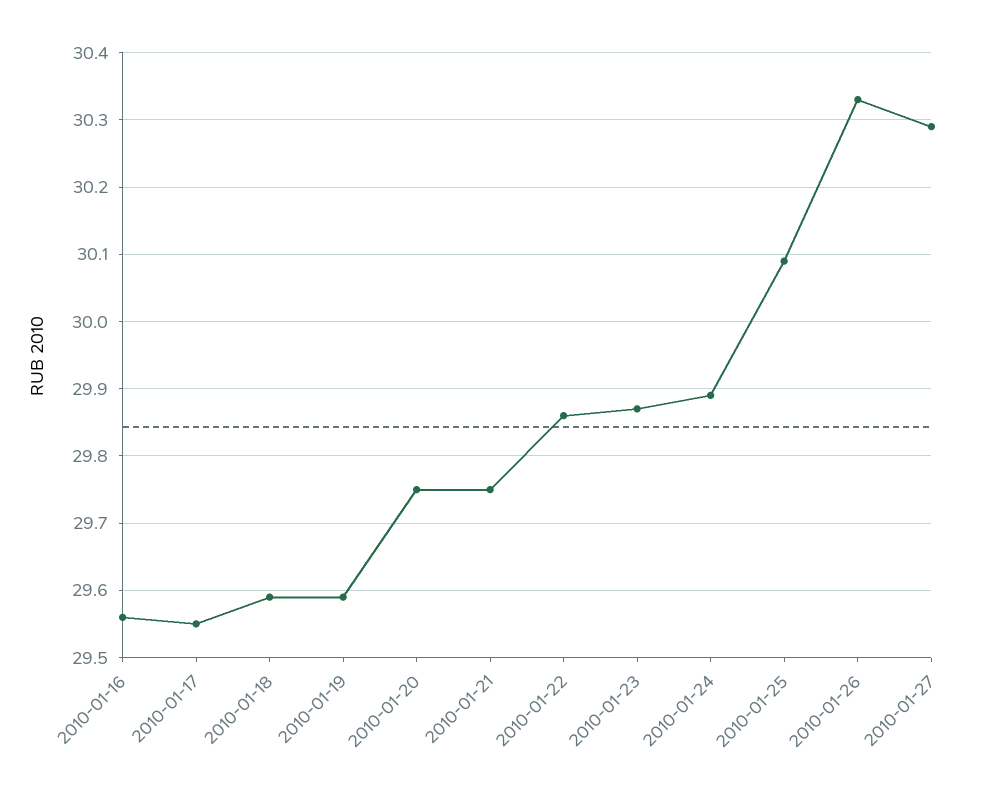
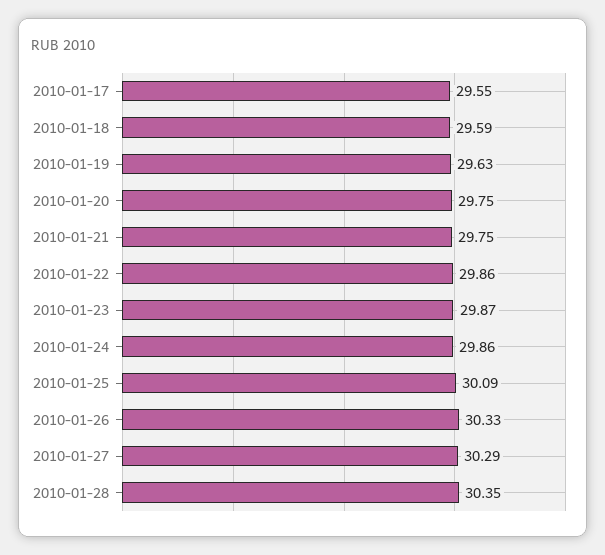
2010-01-16: 29.56 -> none
2010-01-19: 29.59 -> 29.63
2010-01-24: 29.89 -> 29.86
2010-01-28: none -> 30.35

